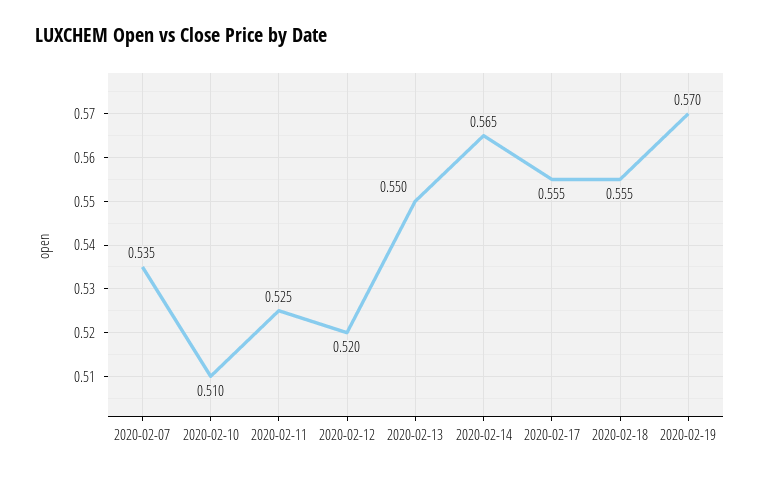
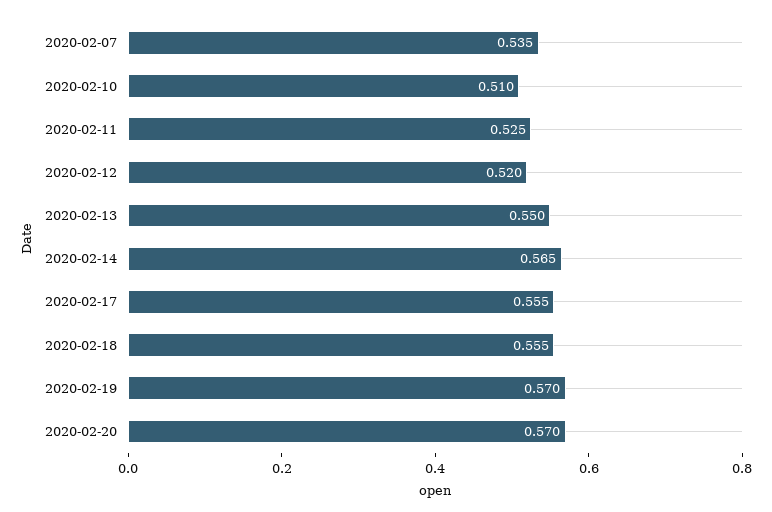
2020-02-20: none -> 0.57

